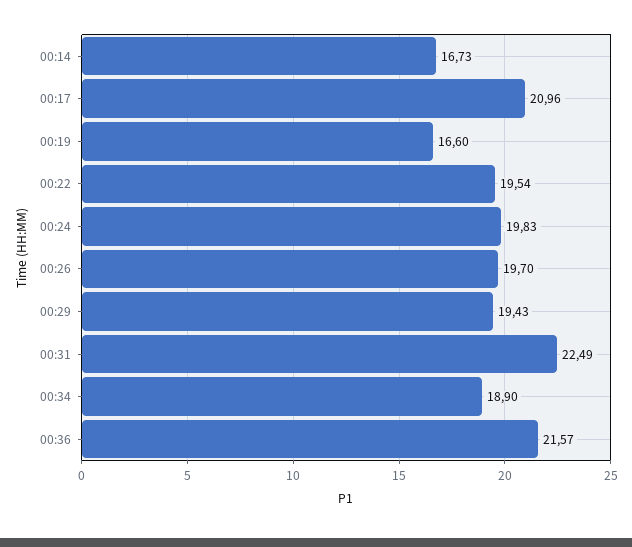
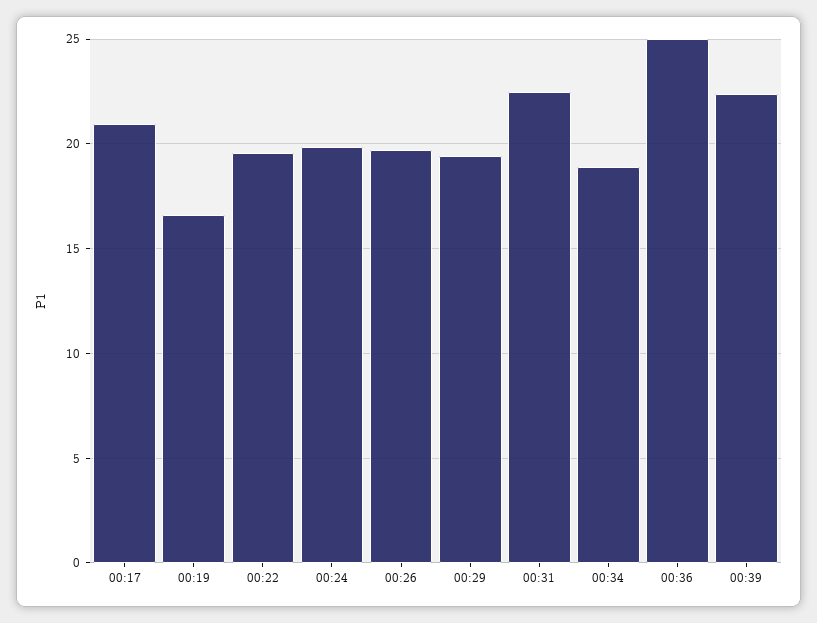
00:14: 16.73 -> none
00:36: 21.57 -> 25
00:39: none -> 22.5

